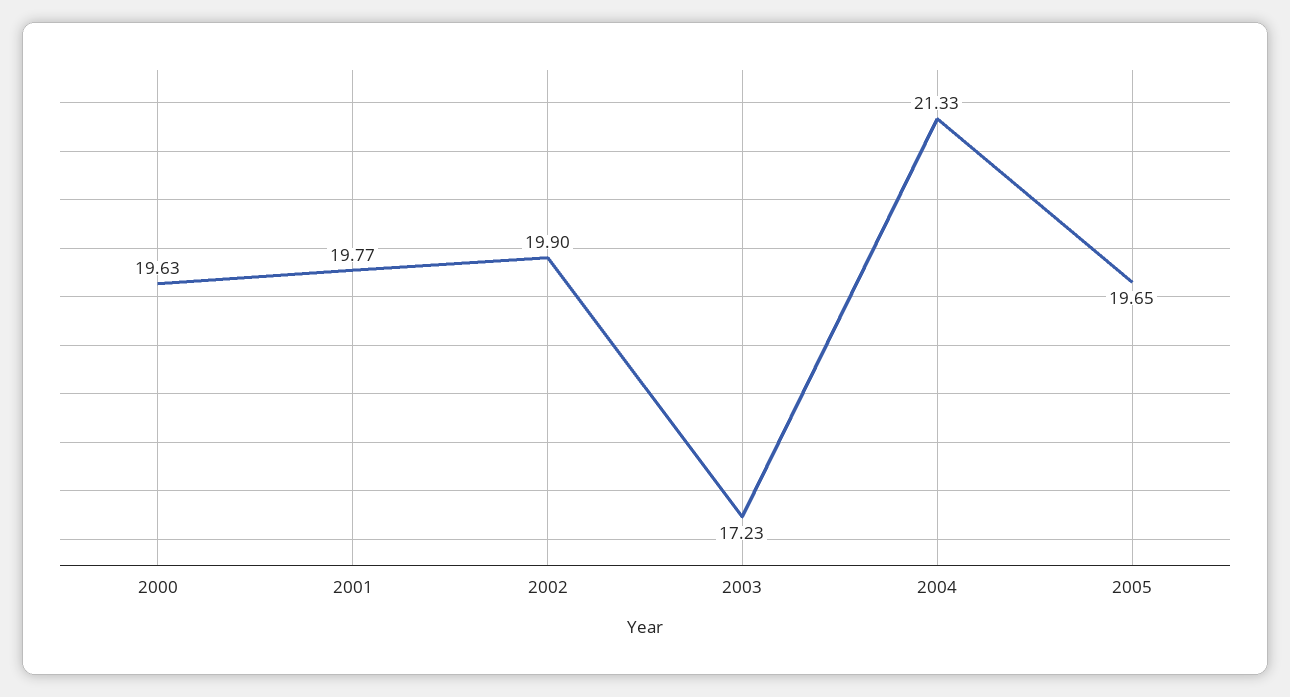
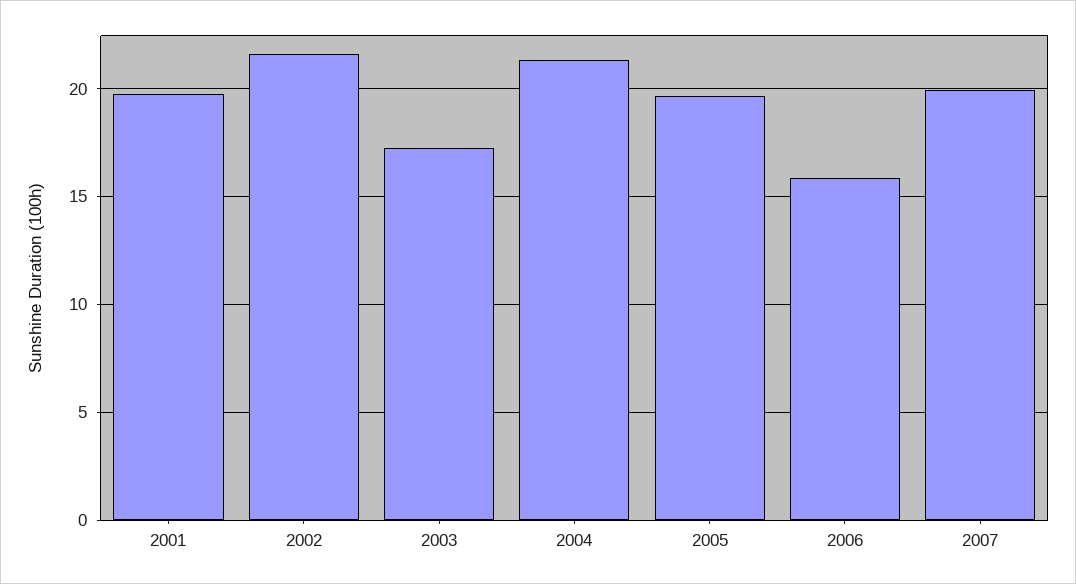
2000: 19.63 -> none
2002: 19.9 -> 21.5
2006: none -> 16
2007: none -> 20

